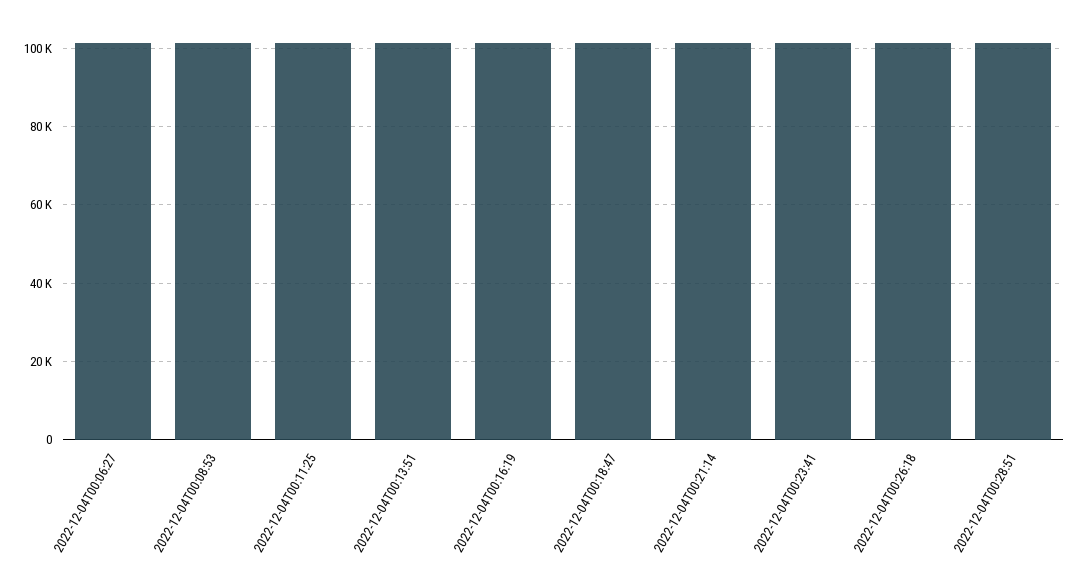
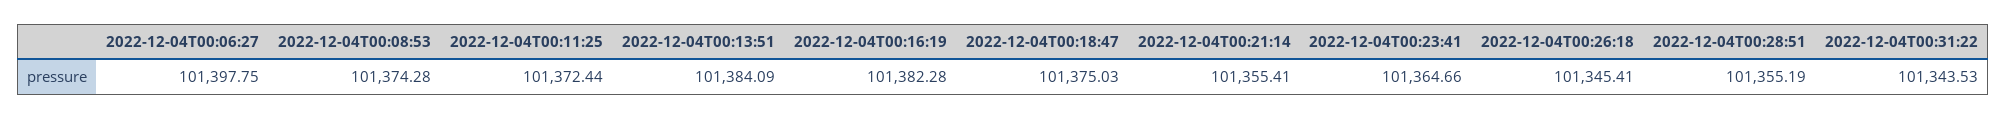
2022-12-04T00:31:22: none -> 101343.53

